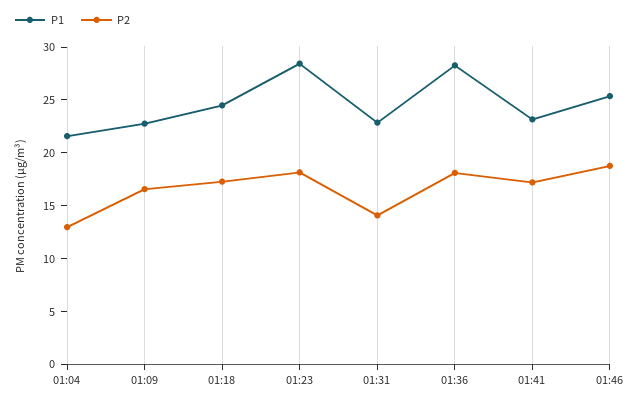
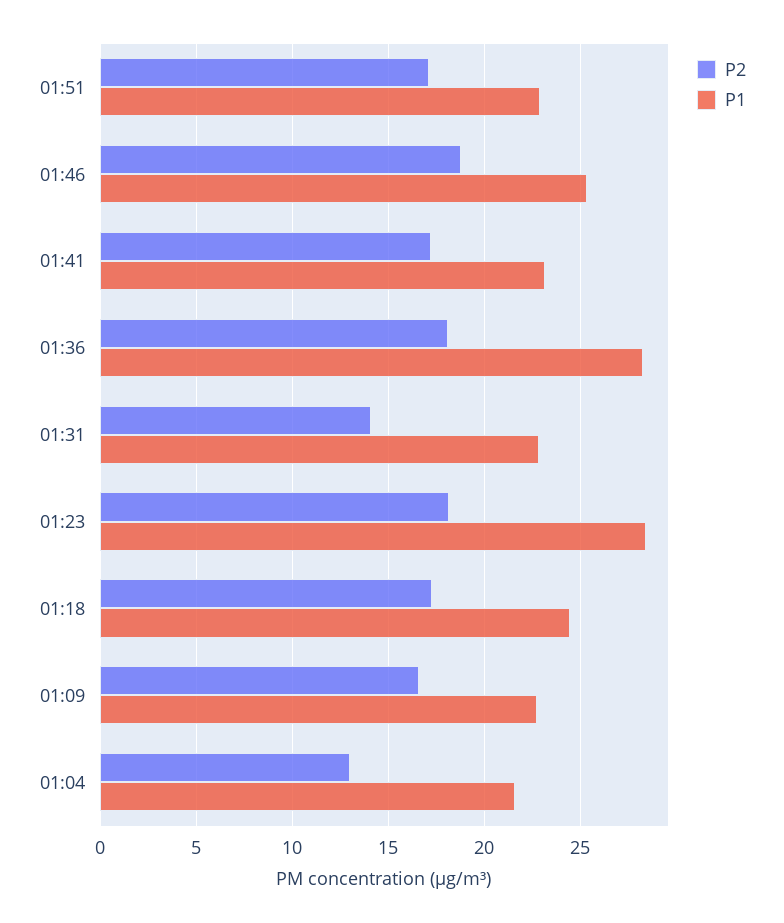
P2, 01:51: none -> 17
P1, 01:51: none -> 23

